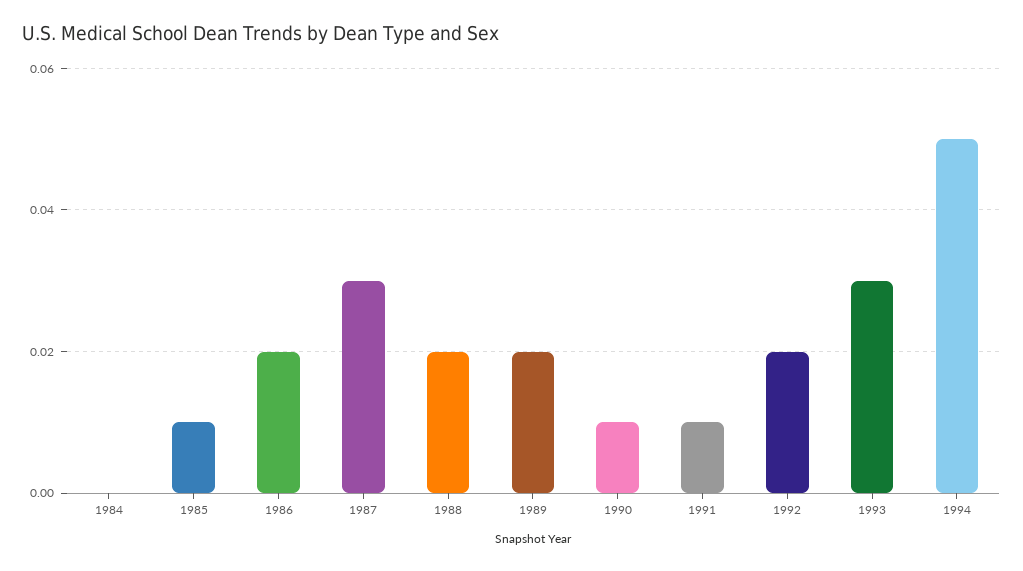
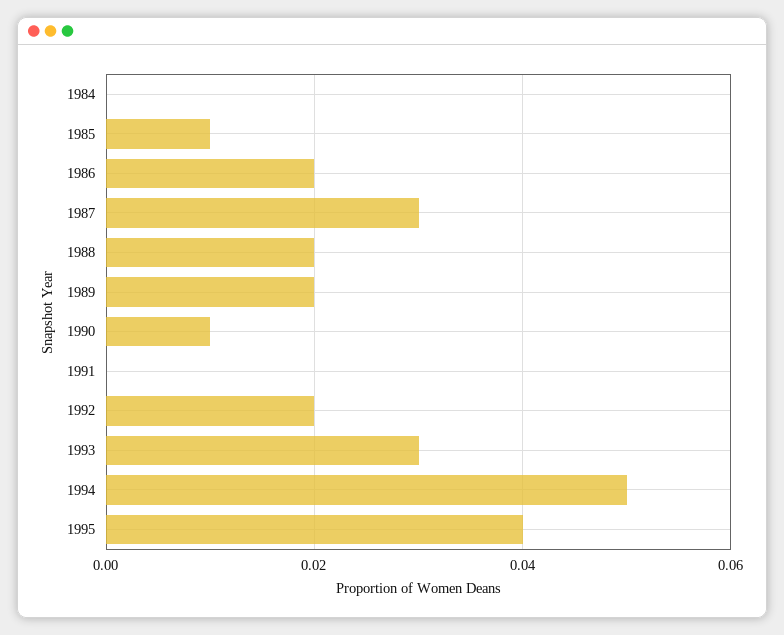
1991: 0.01 -> 0
1995: none -> 0.04

